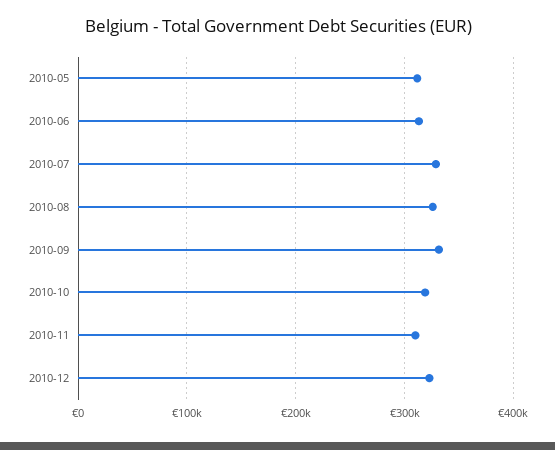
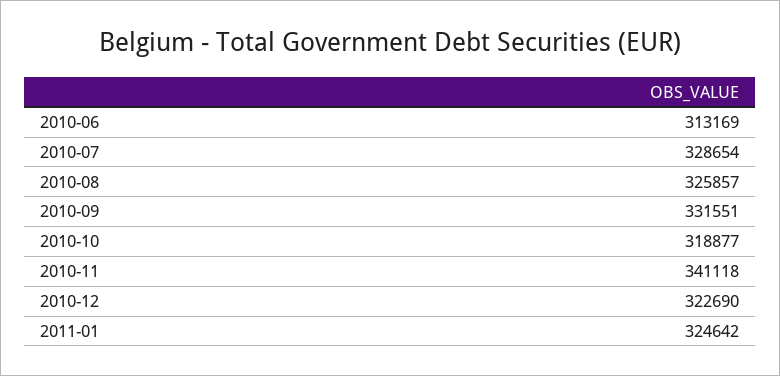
2010-05: 310000 -> none
2010-11: 310000 -> 341118
2011-01: none -> 324642

